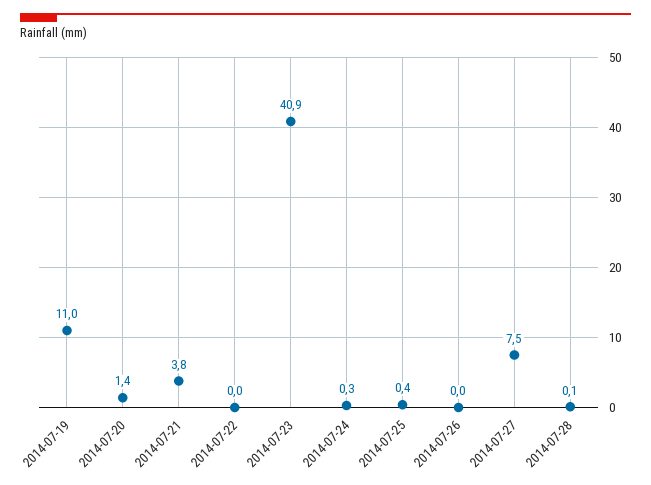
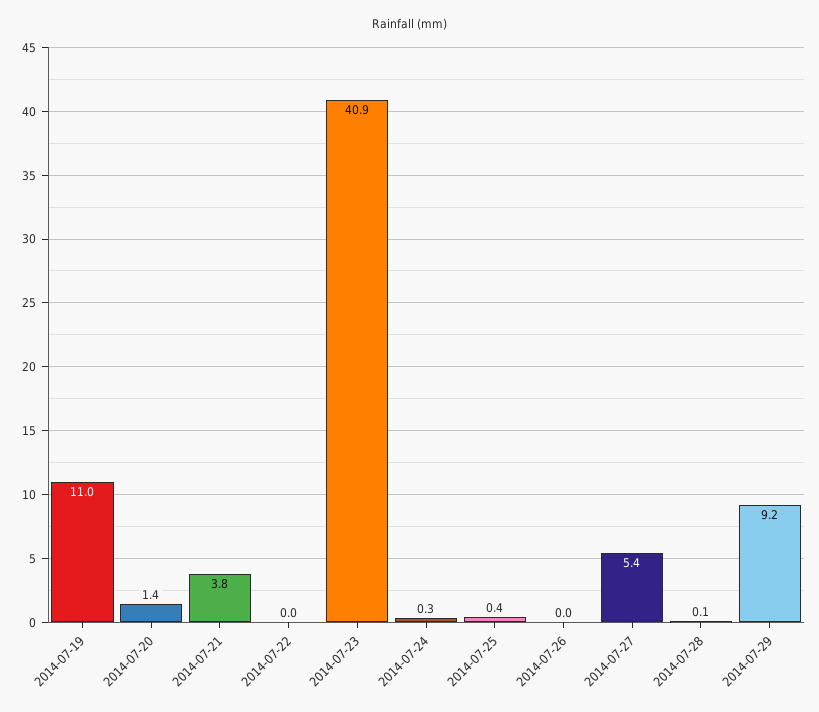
2014-07-27: 7.5 -> 5.4
2014-07-29: none -> 9.2

